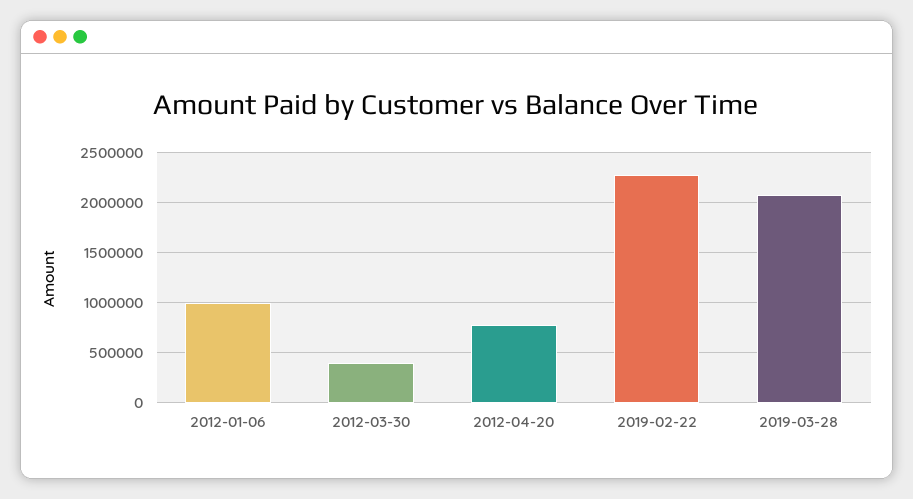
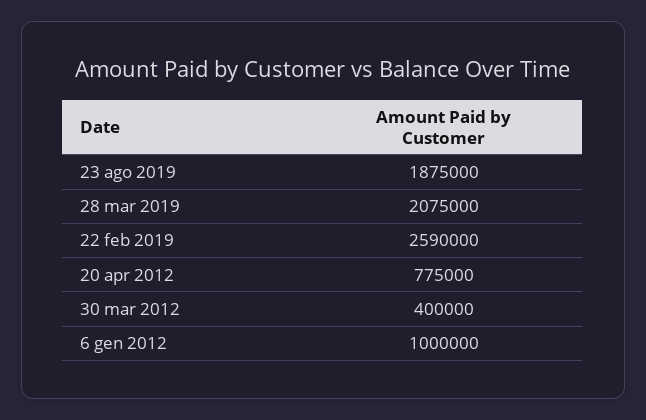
2019-02-22: 2300000 -> 2590000
23 ago 2019: none -> 1875000

